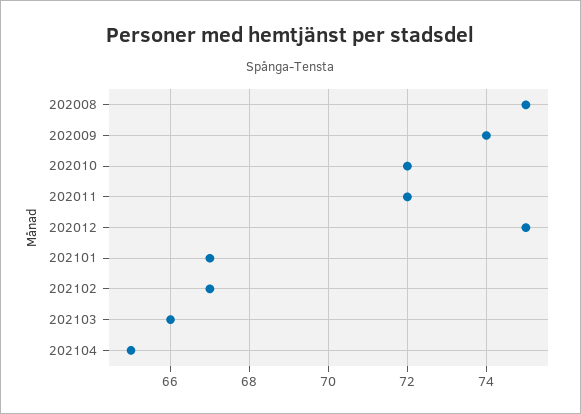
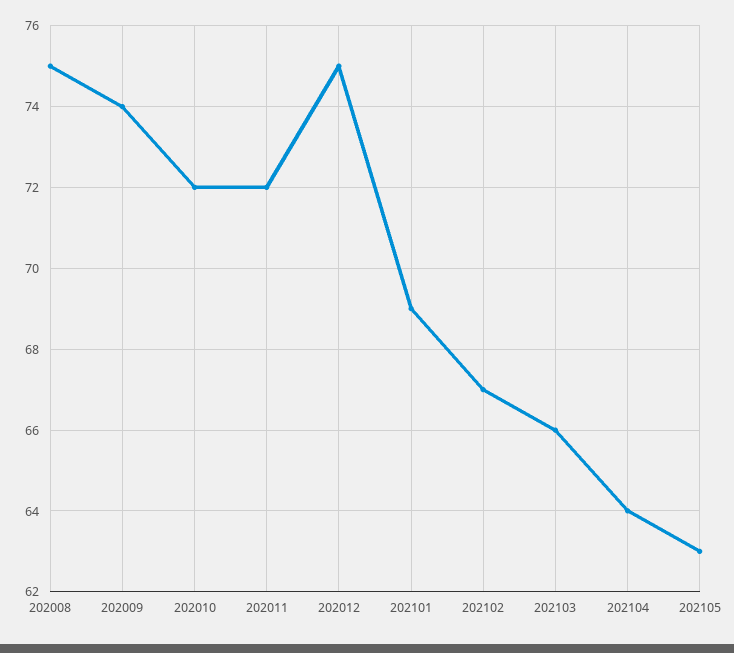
202101: 67 -> 69
202104: 65 -> 64
202105: none -> 63

